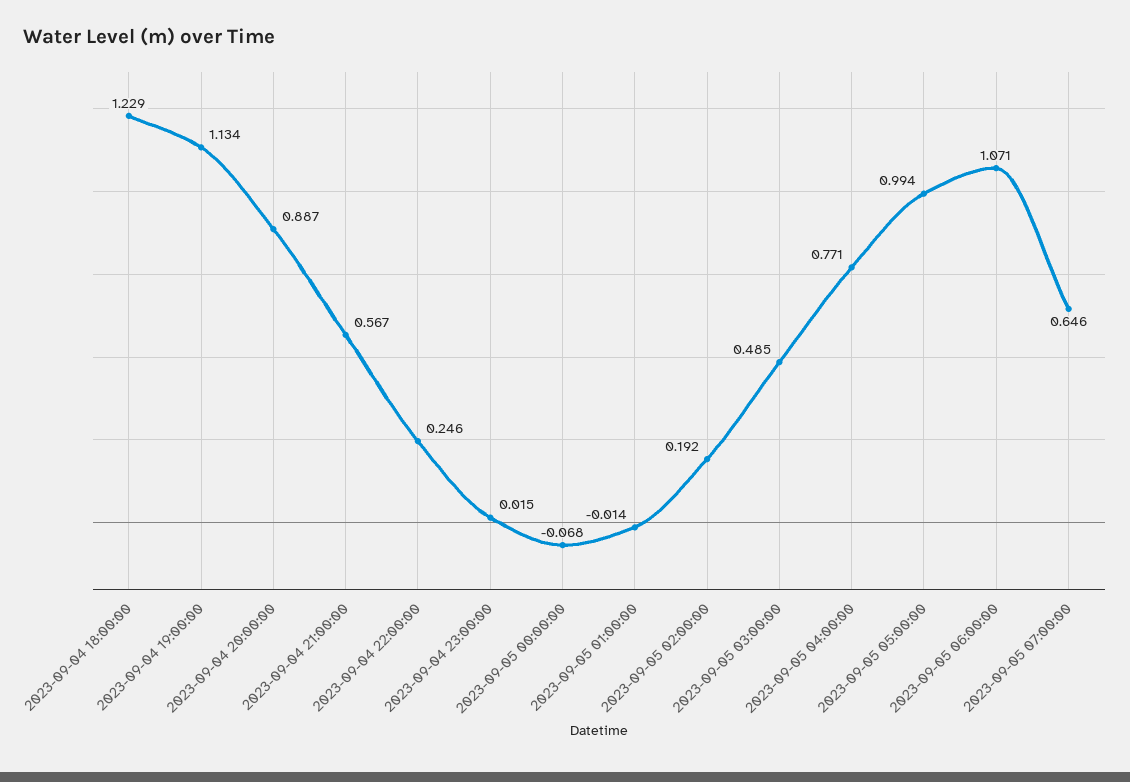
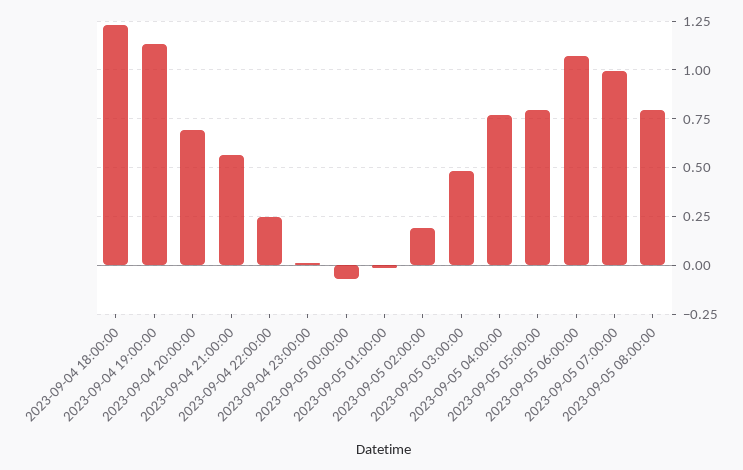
2023-09-04 20:00:00: 0.887 -> 0.7
2023-09-05 05:00:00: 0.994 -> 0.8
2023-09-05 07:00:00: 0.646 -> 1
2023-09-05 08:00:00: none -> 0.8

